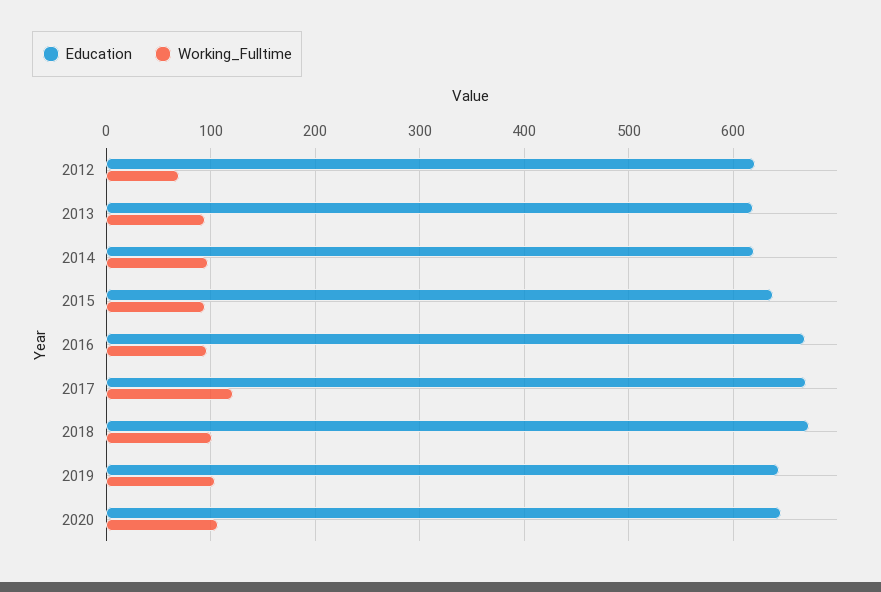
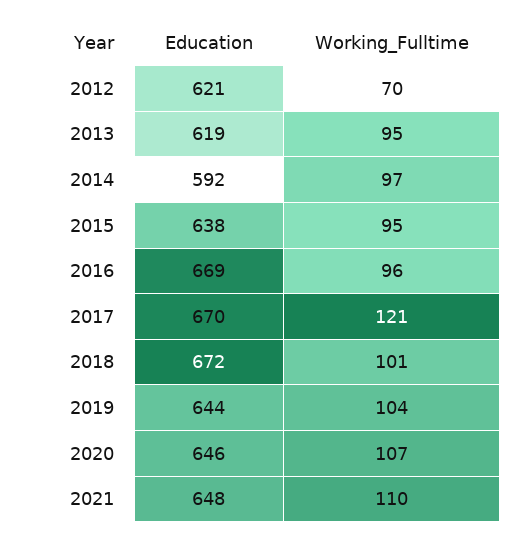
Education, 2014: 620 -> 592
Education, 2021: none -> 648
Working_Fulltime, 2021: none -> 110

